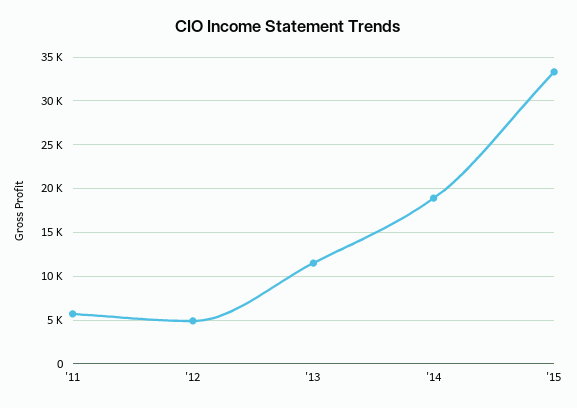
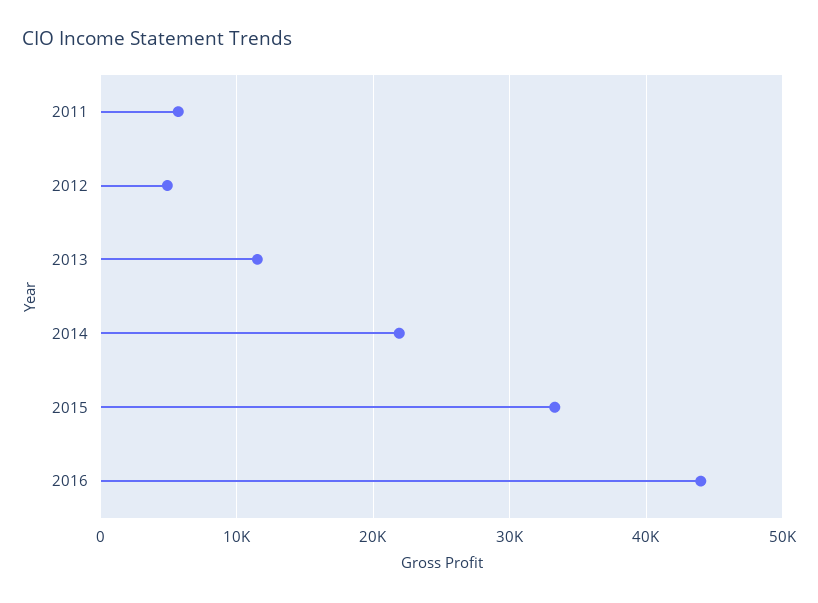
'14: 19000 -> 22000
2016: none -> 44000

